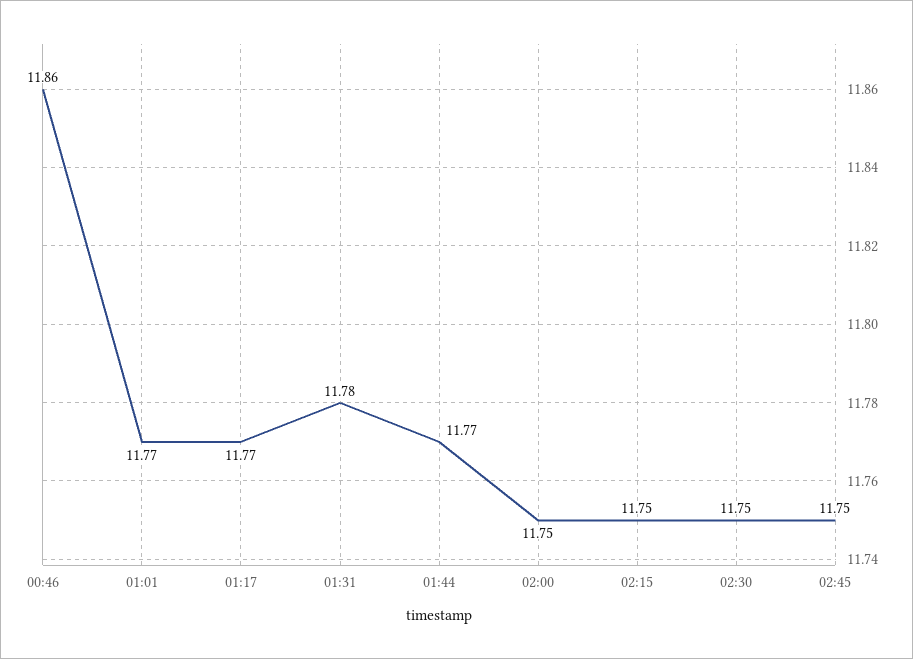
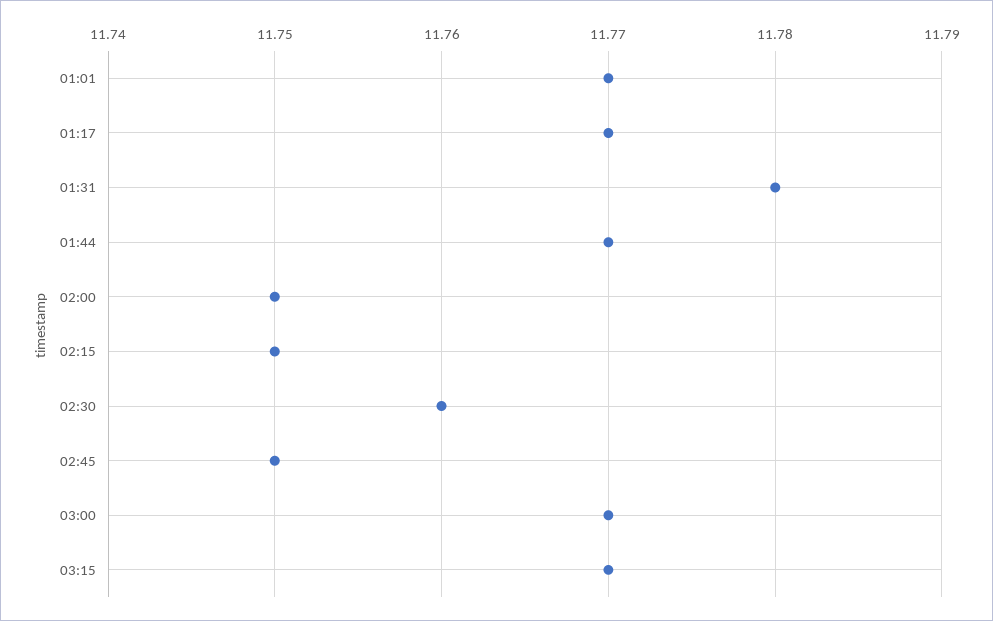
00:46: 11.86 -> none
02:30: 11.75 -> 11.76
03:00: none -> 11.77
03:15: none -> 11.77

